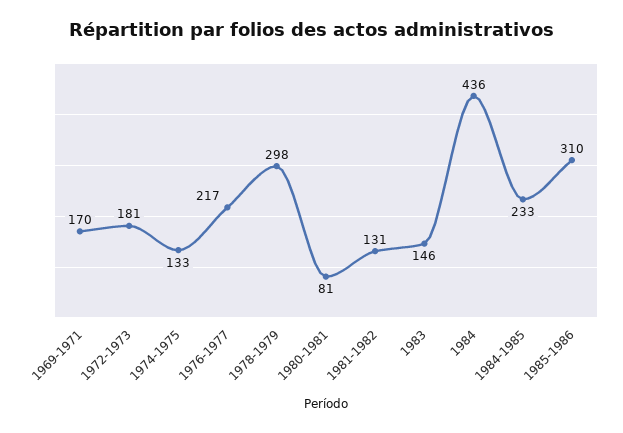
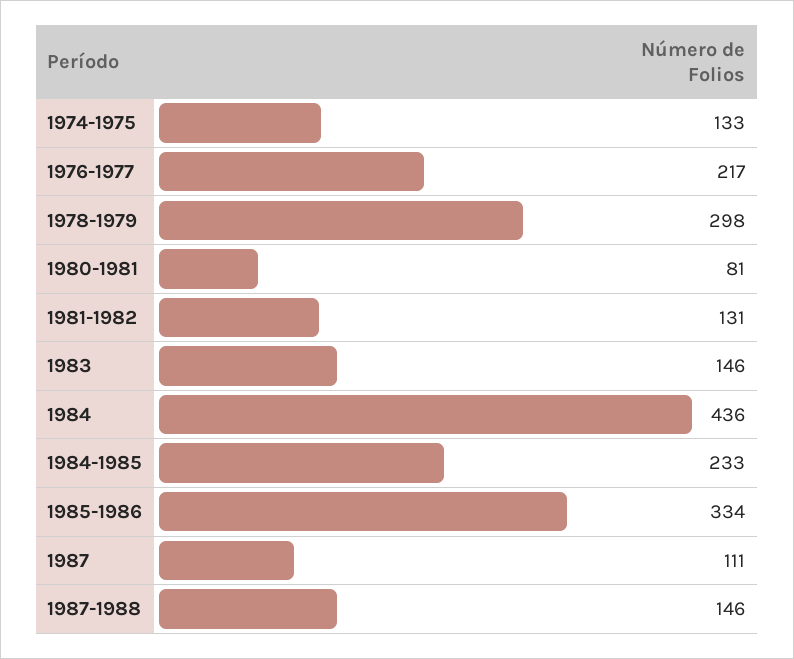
1969-1971: 170 -> none
1972-1973: 181 -> none
1985-1986: 310 -> 334
1987: none -> 111
1987-1988: none -> 146

